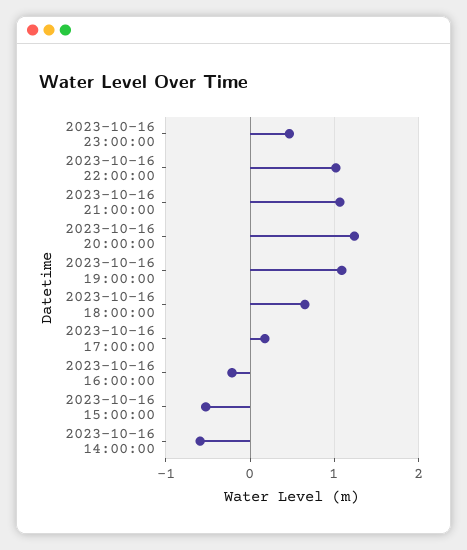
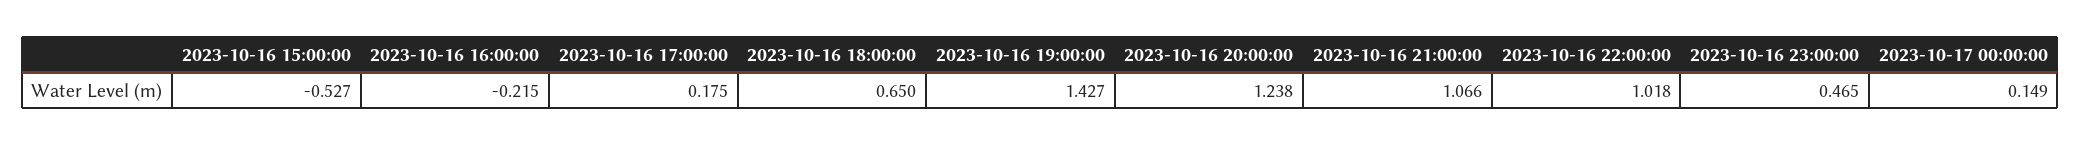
2023-10-16 19:00:00: 1.1 -> 1.427
2023-10-16 14:00:00: -0.6 -> none
2023-10-17 00:00:00: none -> 0.149

